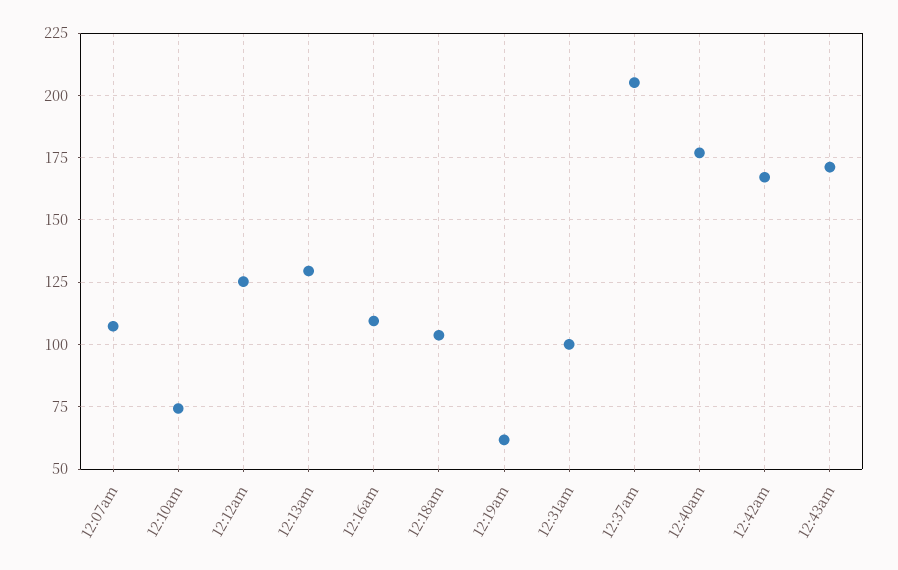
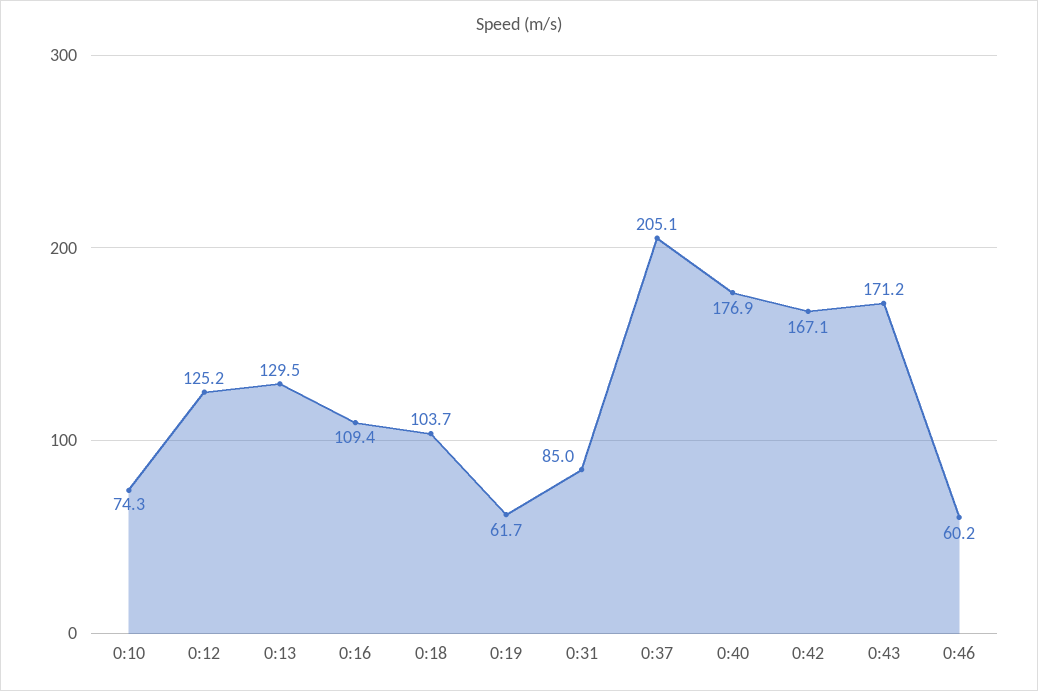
12:07am: 107.5 -> none
12:31am: 100 -> 85
0:46: none -> 60.2

